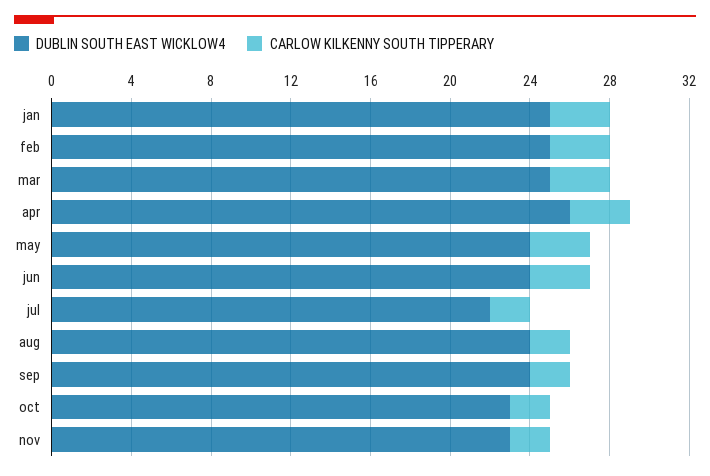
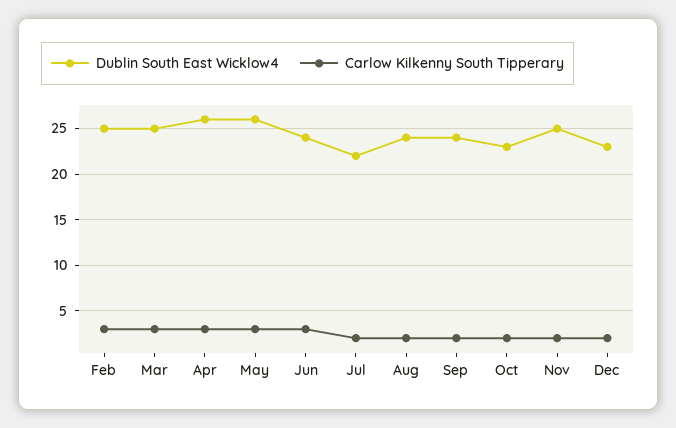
DUBLIN SOUTH EAST WICKLOW4, jan: 25 -> none
CARLOW KILKENNY SOUTH TIPPERARY, jan: 3 -> none
DUBLIN SOUTH EAST WICKLOW4, may: 24 -> 26
DUBLIN SOUTH EAST WICKLOW4, nov: 23 -> 25
DUBLIN SOUTH EAST WICKLOW4, Dec: none -> 23
CARLOW KILKENNY SOUTH TIPPERARY, Dec: none -> 2

